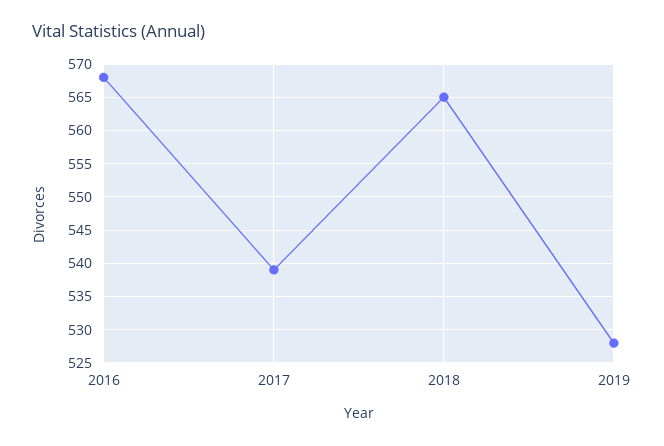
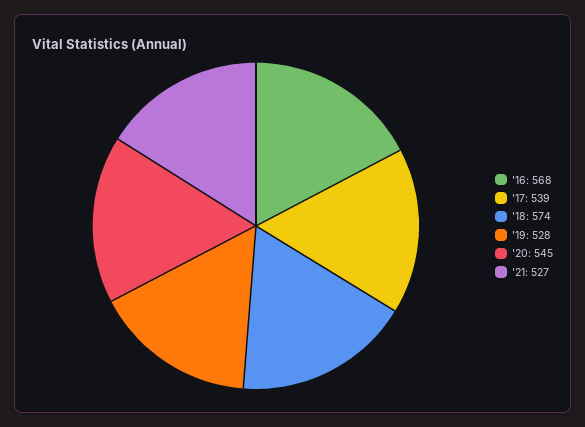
2018: 565 -> 574
'20: none -> 545
'21: none -> 527

